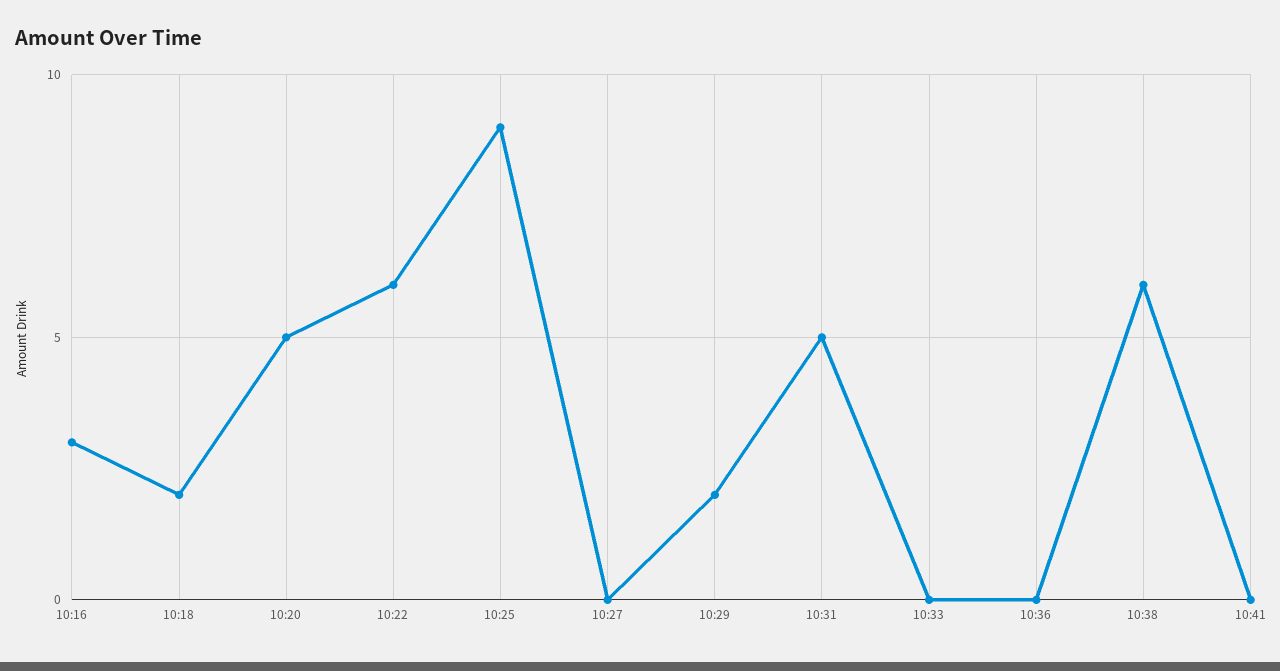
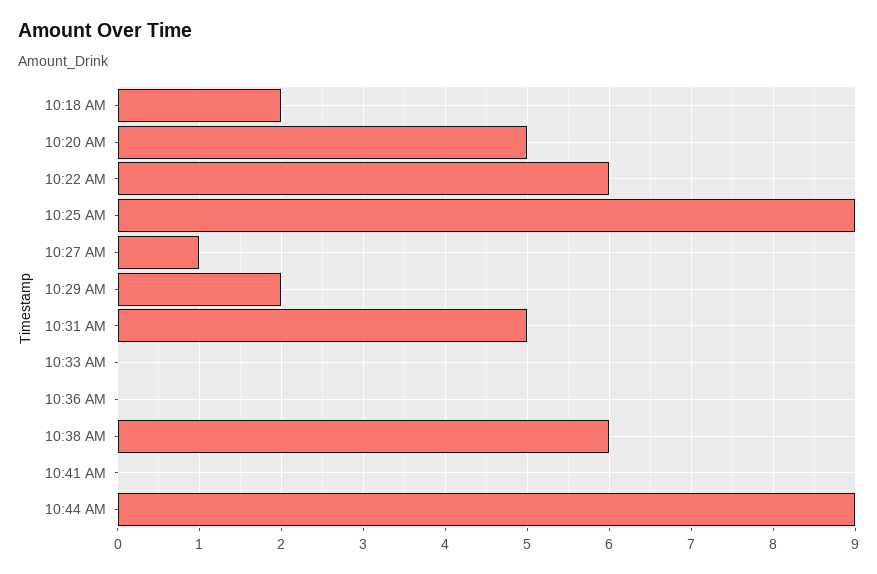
10:16: 3 -> none
10:27: 0 -> 1
10:44 AM: none -> 9

